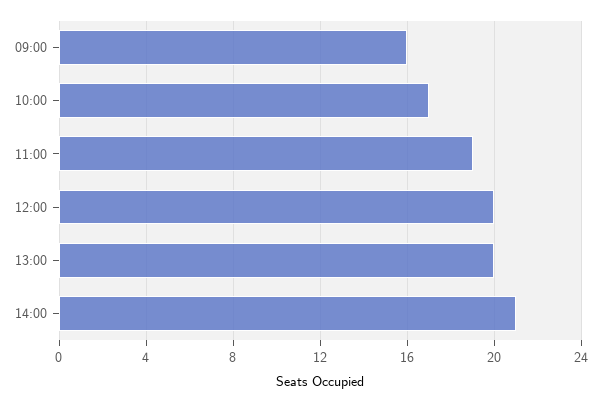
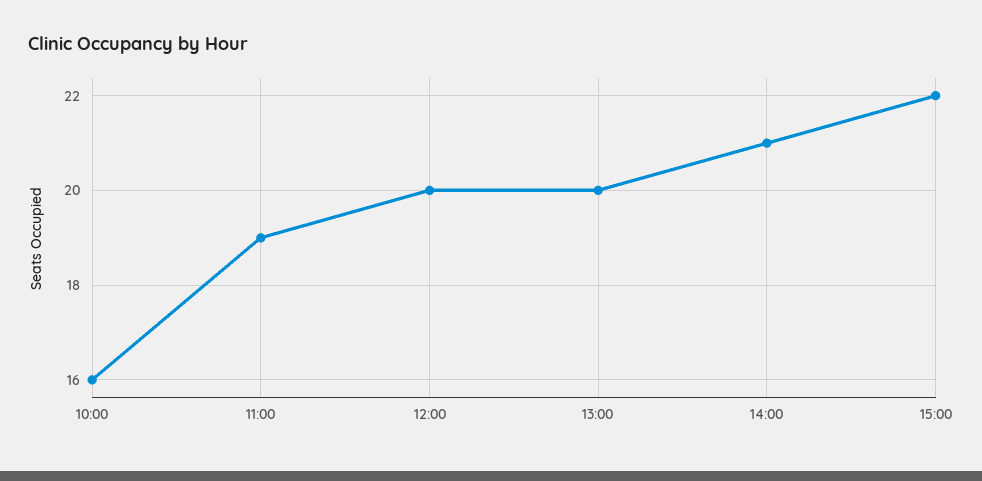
09:00: 16 -> none
10:00: 17 -> 16
15:00: none -> 22

